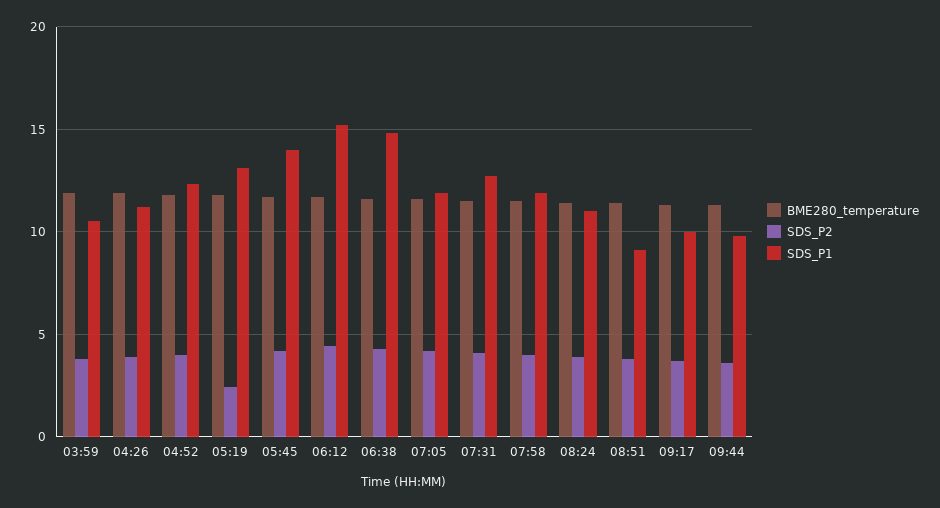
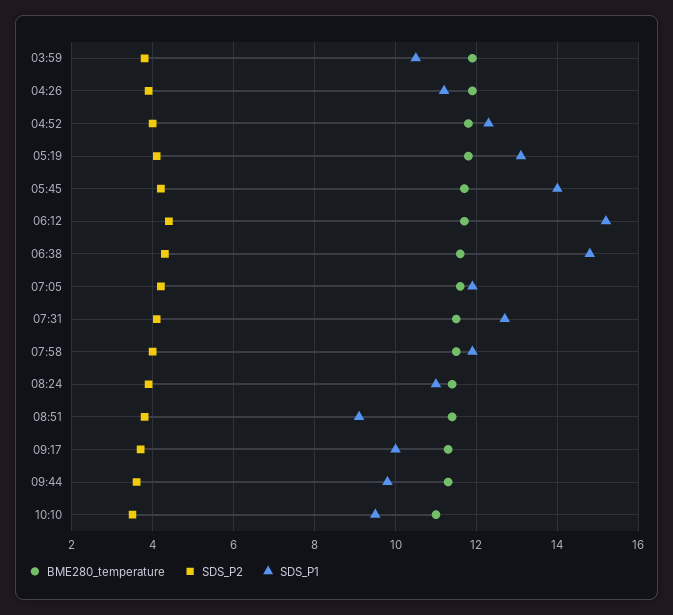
SDS_P2, 05:19: 2.5 -> 4
BME280_temperature, 10:10: none -> 11
SDS_P2, 10:10: none -> 3.5
SDS_P1, 10:10: none -> 9.5

